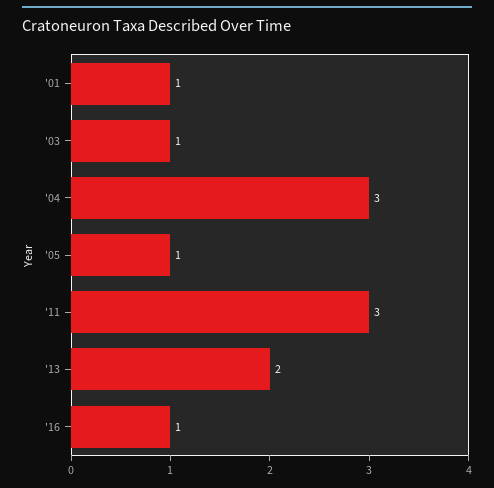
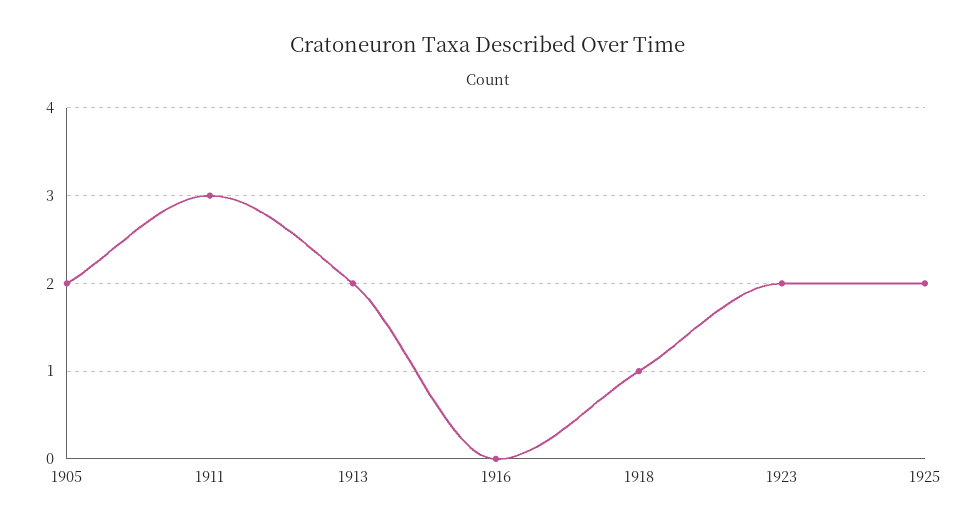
'01: 1 -> none
'03: 1 -> none
'04: 3 -> none
'05: 1 -> 2
'16: 1 -> 0
1918: none -> 1
1923: none -> 2
1925: none -> 2

